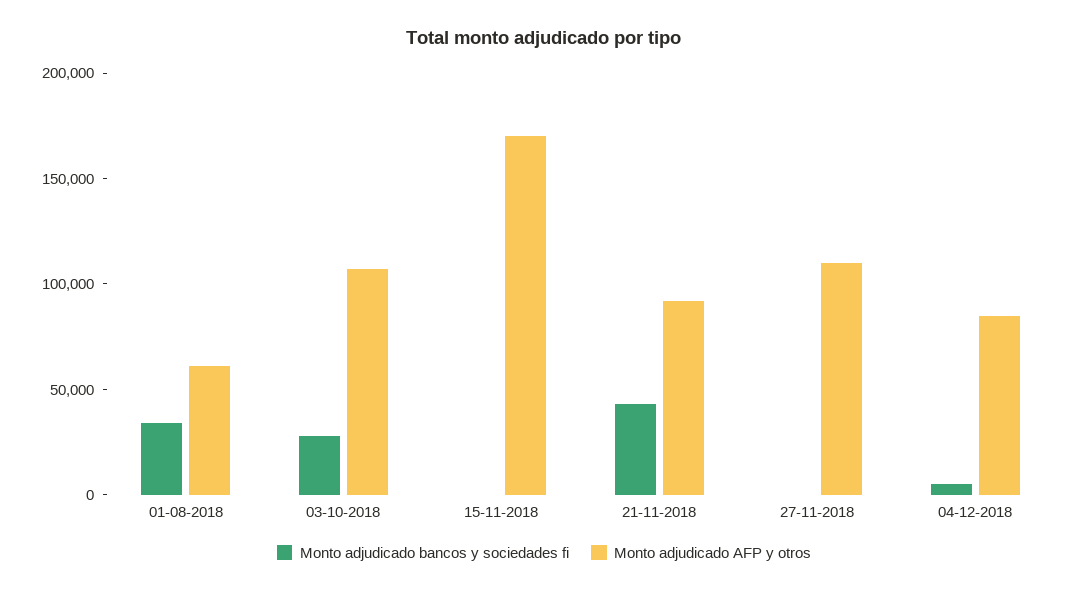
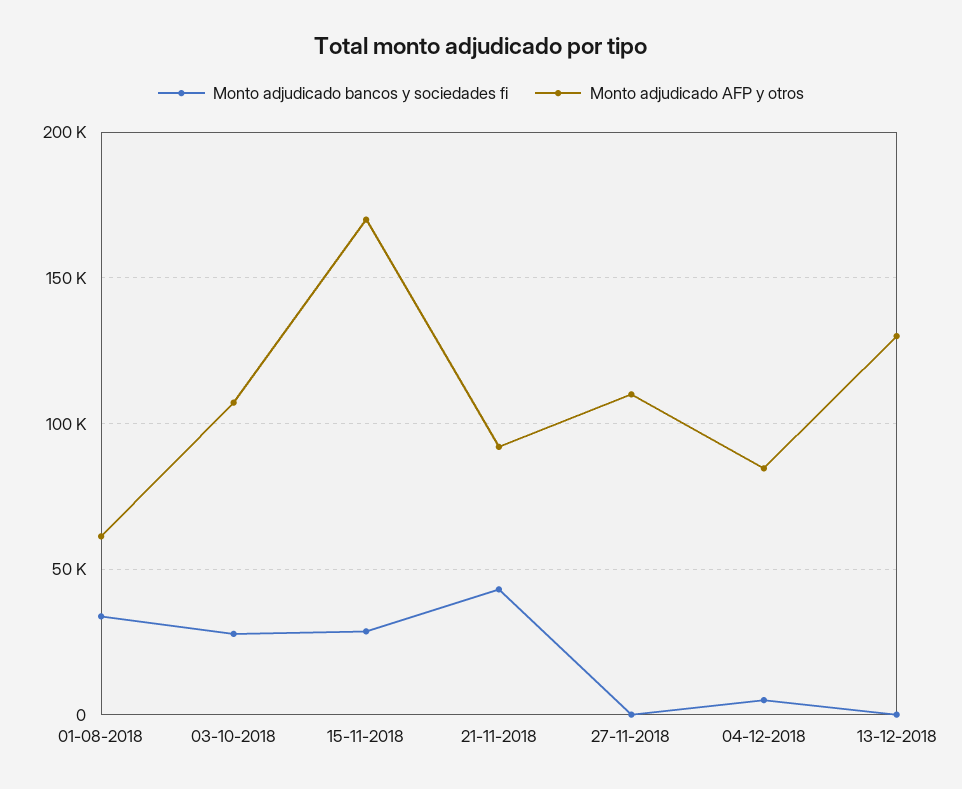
Monto adjudicado bancos y sociedades fi, 15-11-2018: 0 -> 30000
Monto adjudicado bancos y sociedades fi, 13-12-2018: none -> 0
Monto adjudicado AFP y otros, 13-12-2018: none -> 130000

